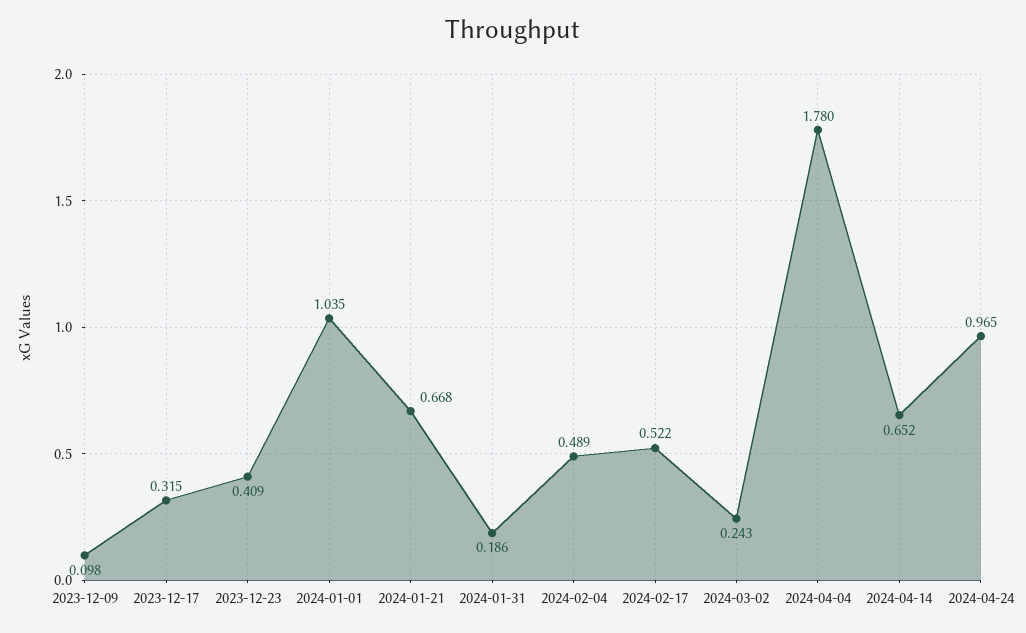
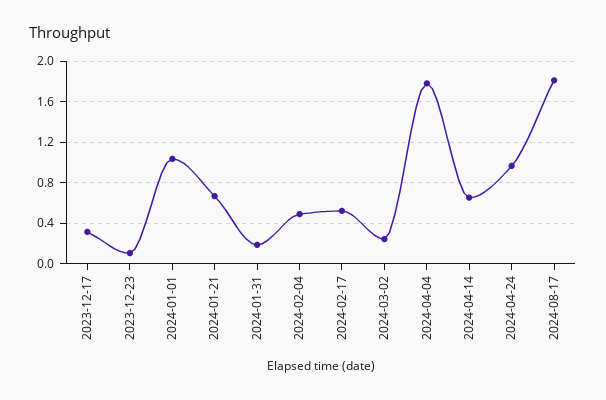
2023-12-09: 0.098 -> none
2023-12-23: 0.409 -> 0.1
2024-08-17: none -> 1.8

